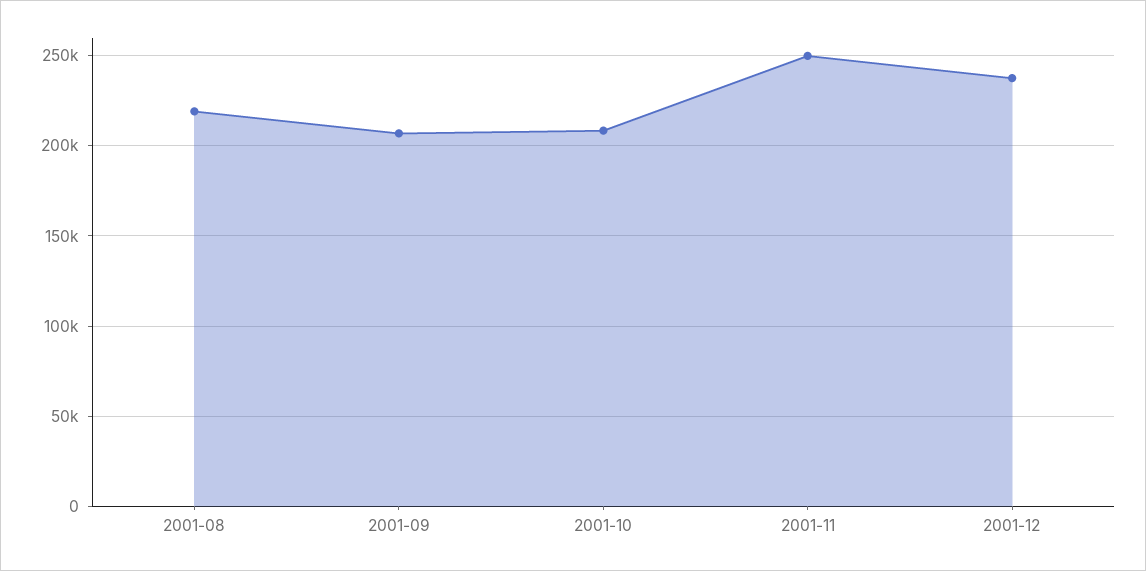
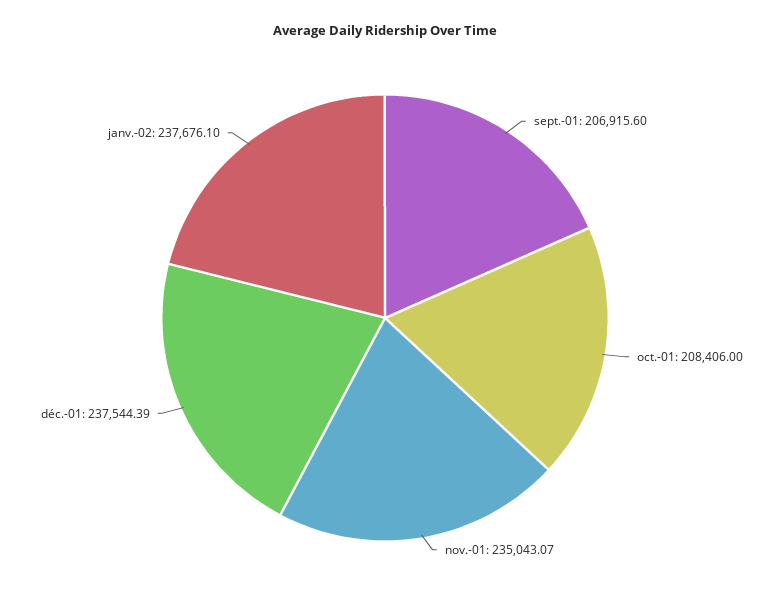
2001-08: 220000 -> none
2001-11: 250000 -> 235043.07
janv.-02: none -> 237676.1

